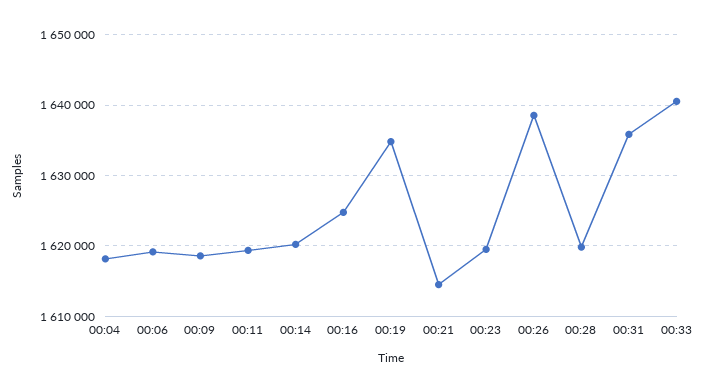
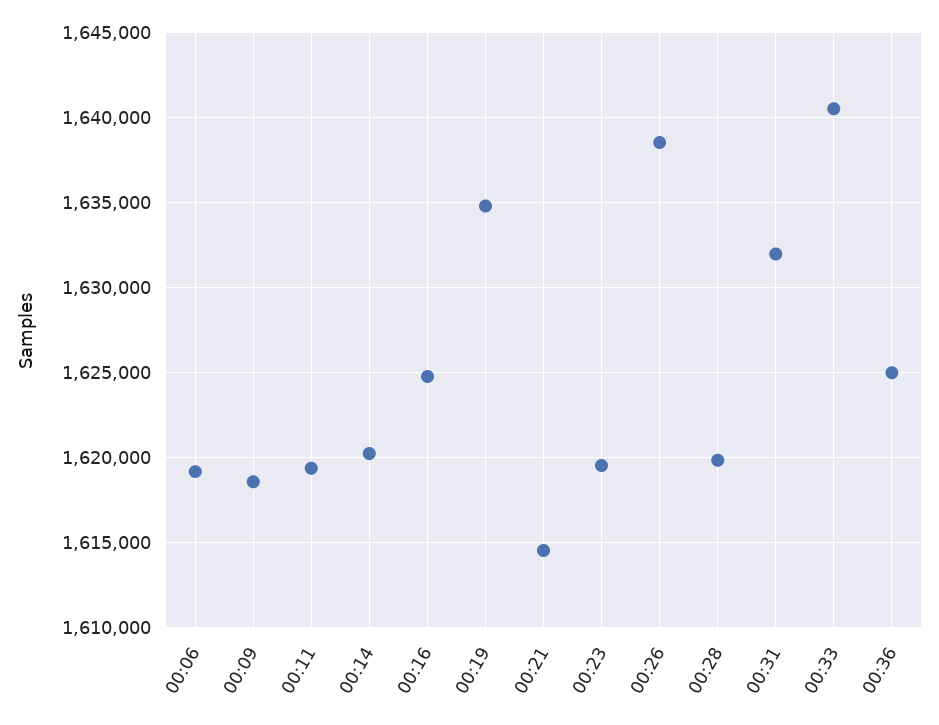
00:04: 1618000 -> none
00:31: 1636000 -> 1632000
00:36: none -> 1625000

